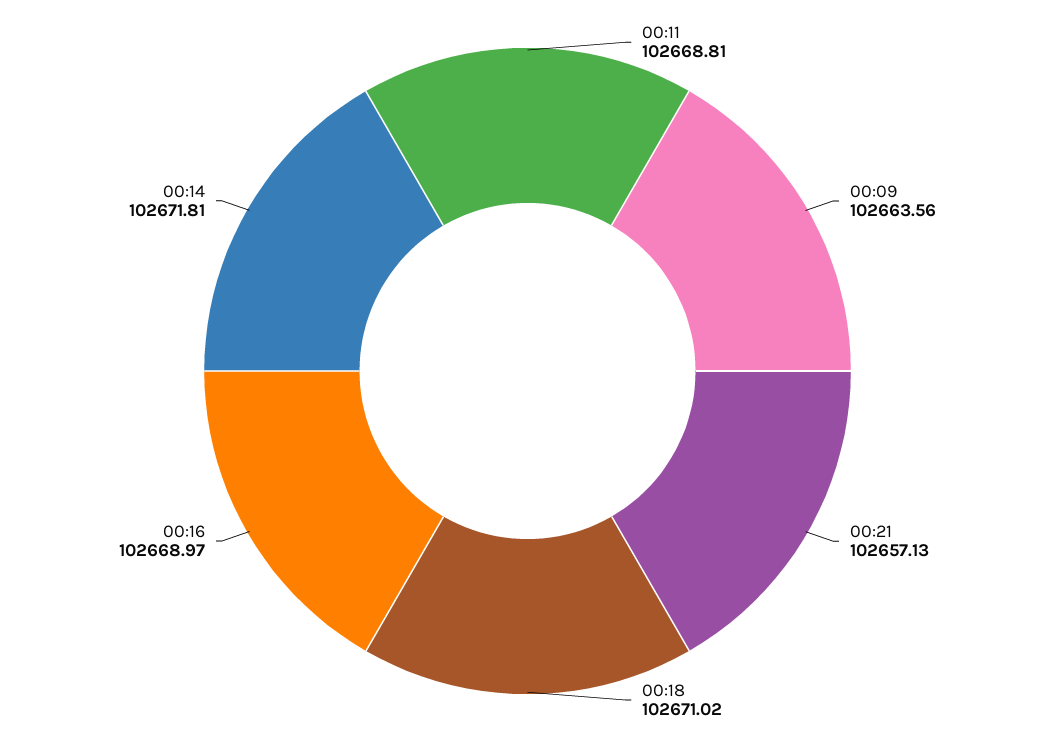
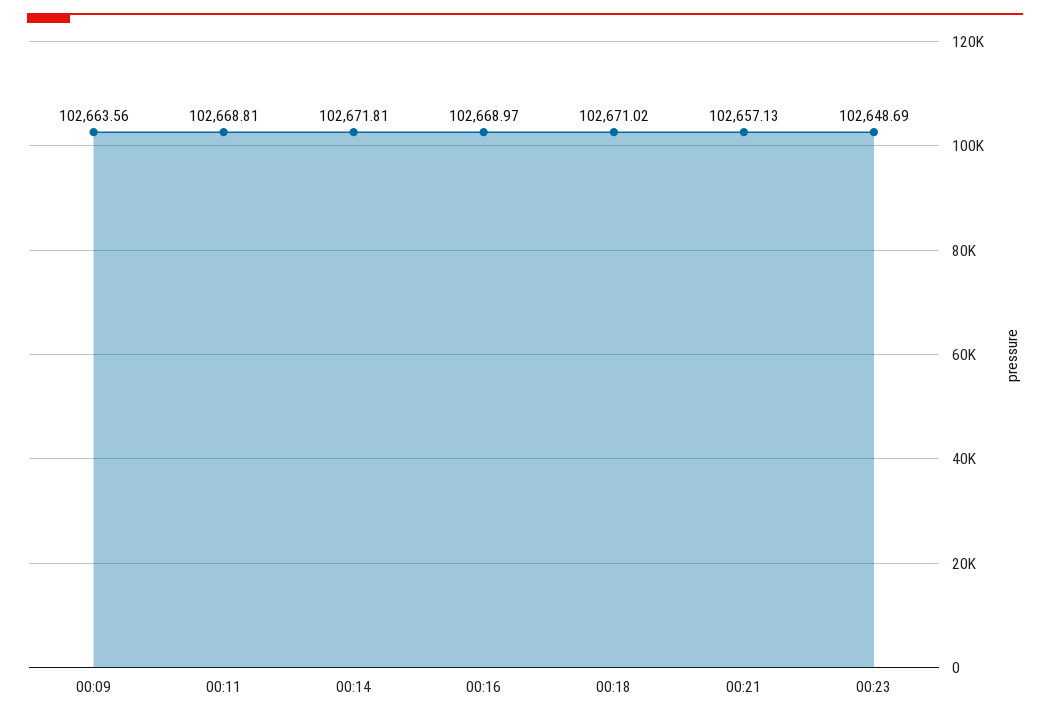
00:23: none -> 102648.69

